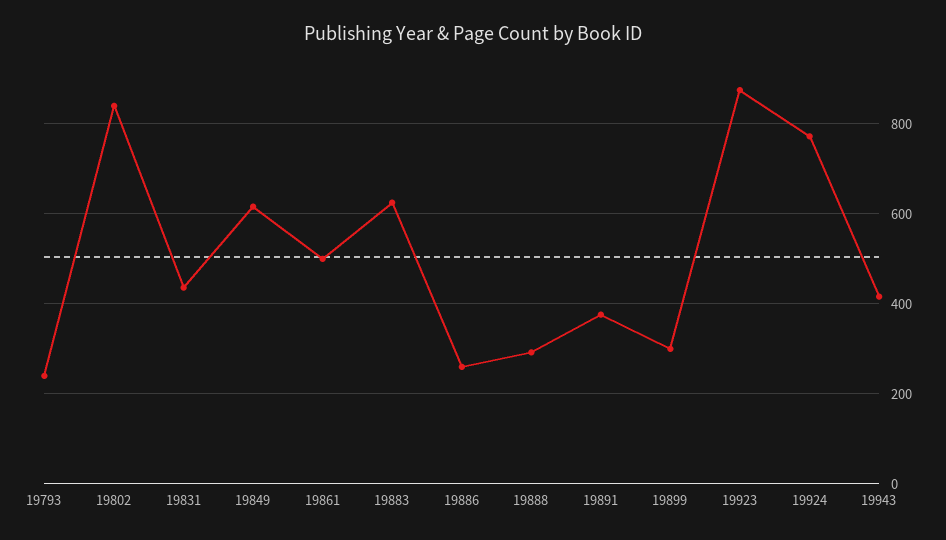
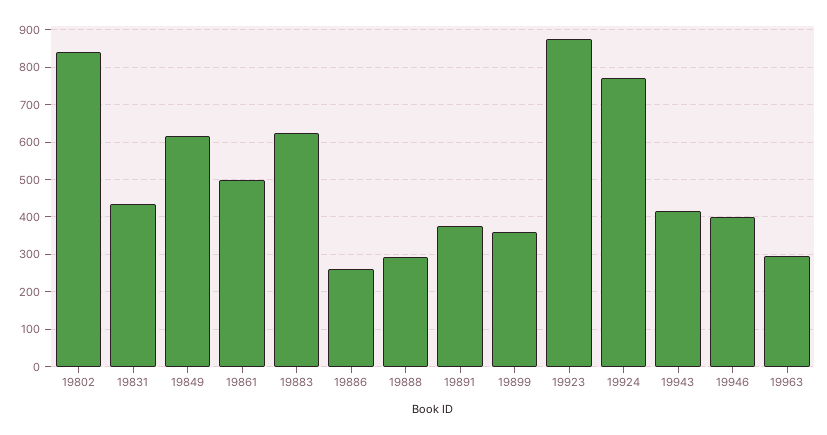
19793: 240 -> none
19899: 300 -> 360
19946: none -> 400
19963: none -> 300

